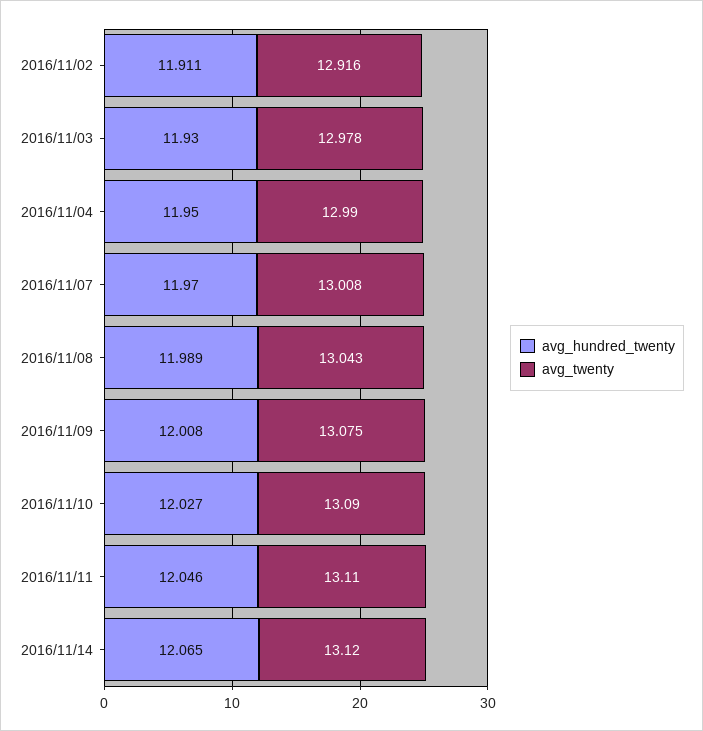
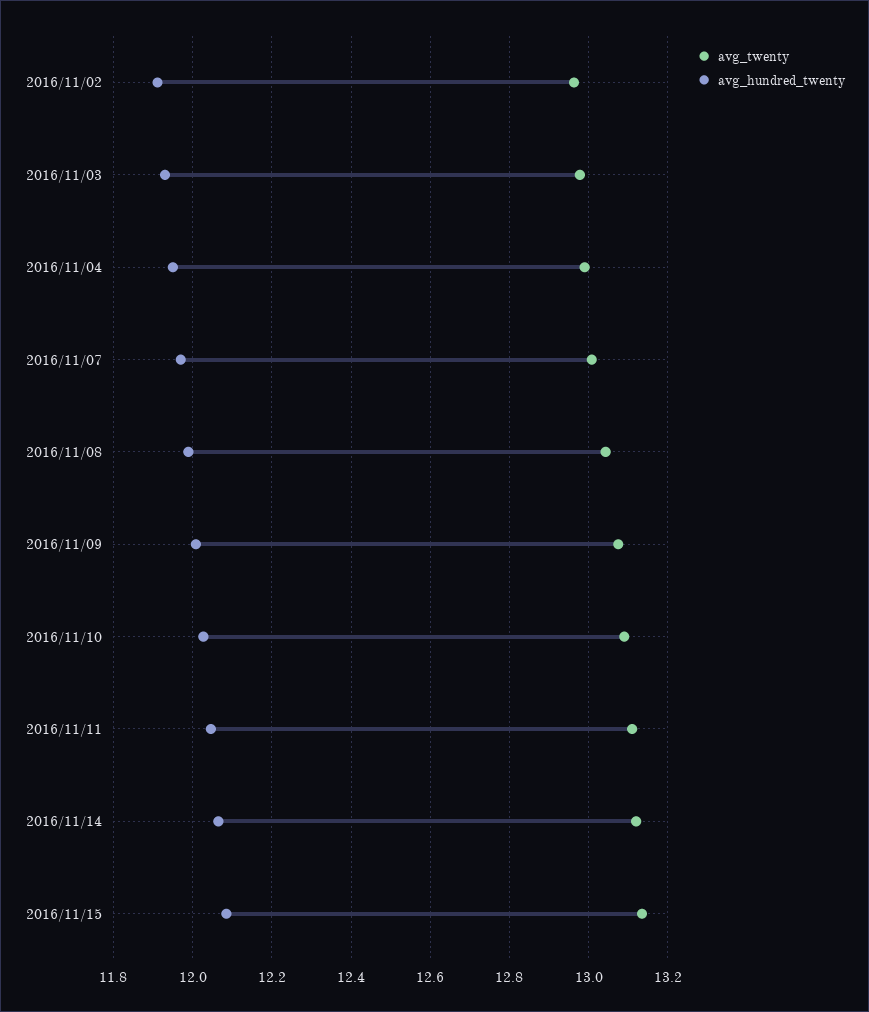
avg_twenty, 2016/11/02: 12.916 -> 12.96
avg_twenty, 2016/11/15: none -> 13.14
avg_hundred_twenty, 2016/11/15: none -> 12.08

